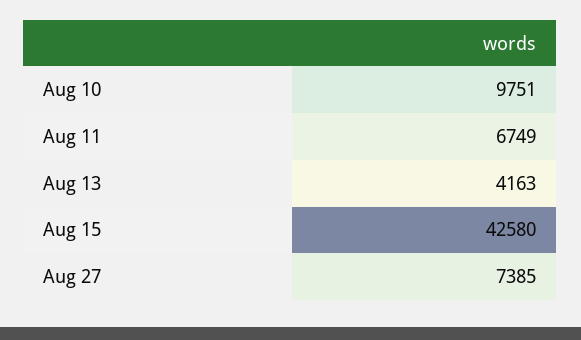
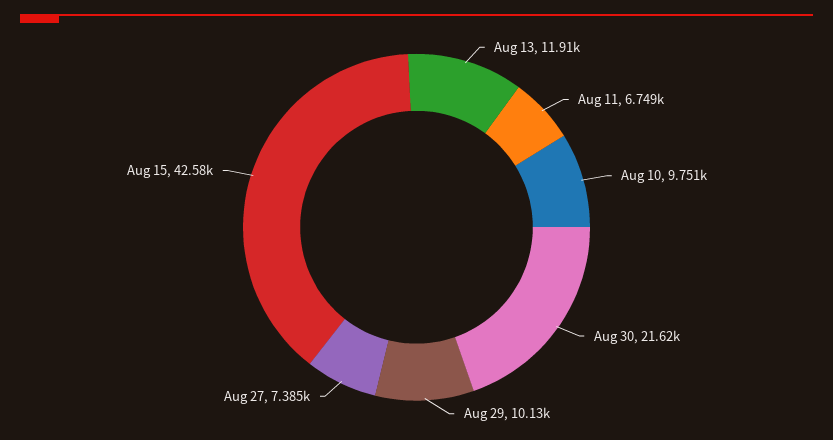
Aug 13: 4163 -> 11910
Aug 30: none -> 21620
Aug 29: none -> 10130

